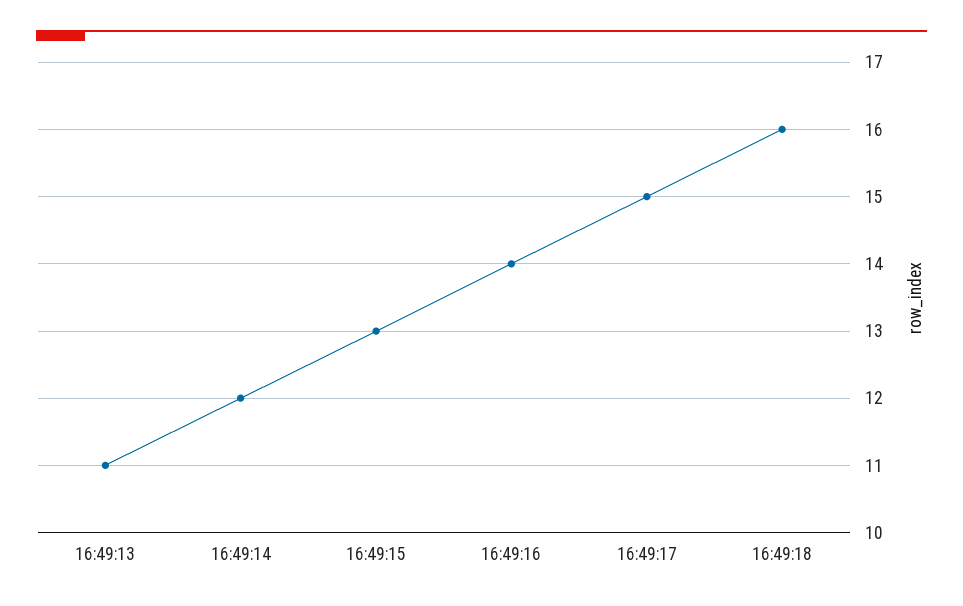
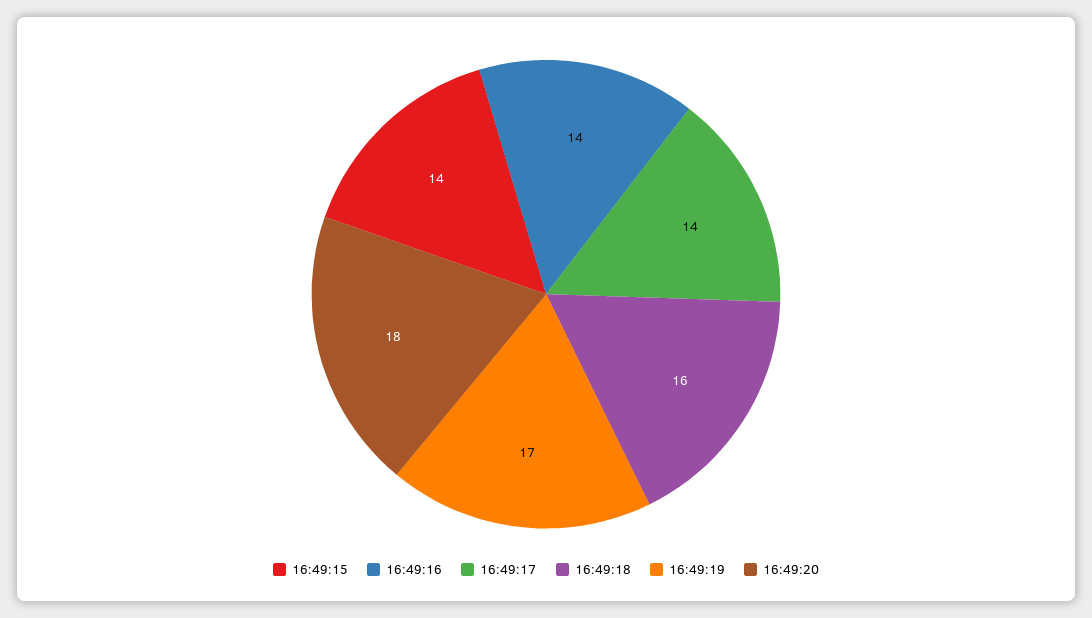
16:49:13: 11 -> none
16:49:14: 12 -> none
16:49:15: 13 -> 14
16:49:17: 15 -> 14
16:49:19: none -> 17
16:49:20: none -> 18

